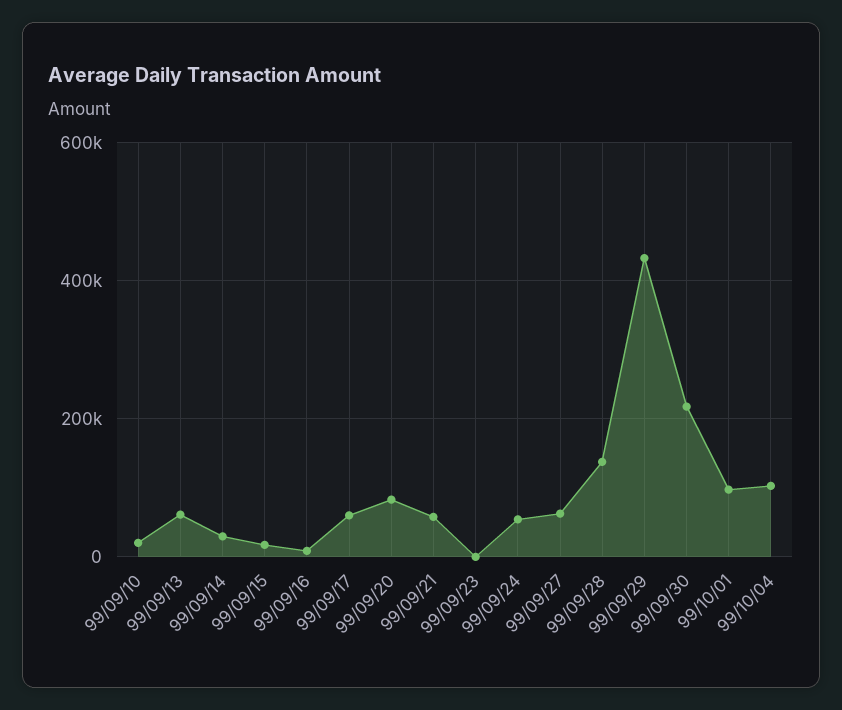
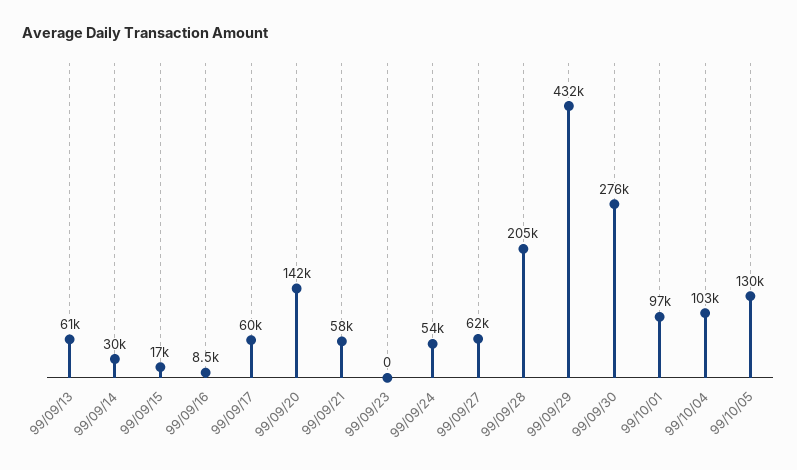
99/09/10: 20000 -> none
99/09/20: 80000 -> 142000
99/09/28: 140000 -> 205000
99/09/30: 220000 -> 276000
99/10/05: none -> 130000

